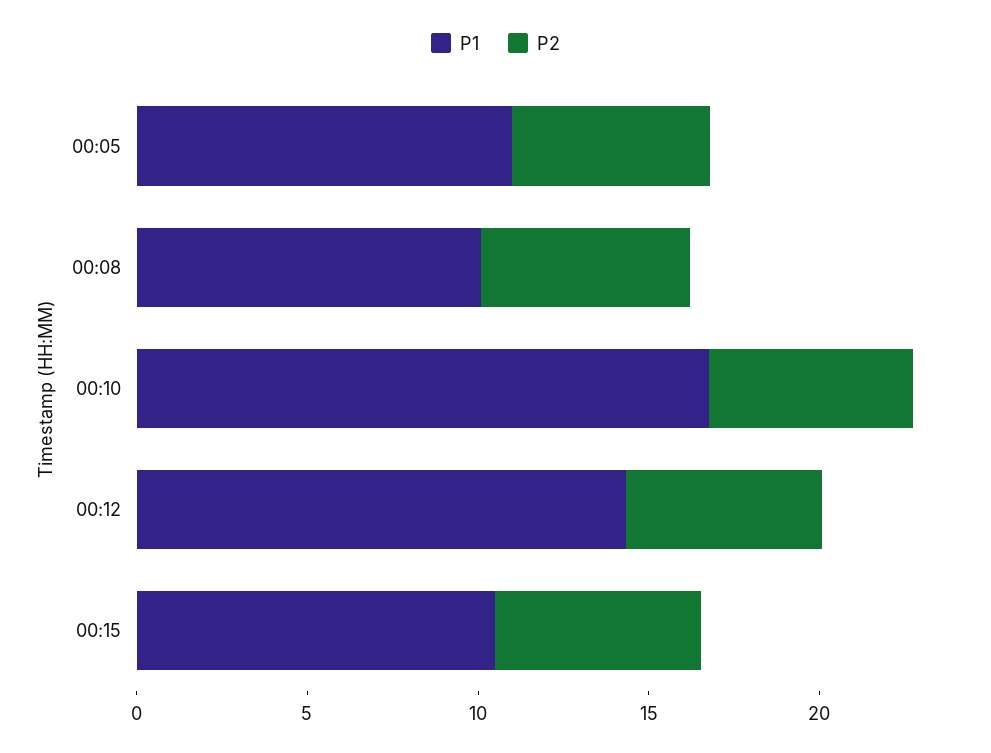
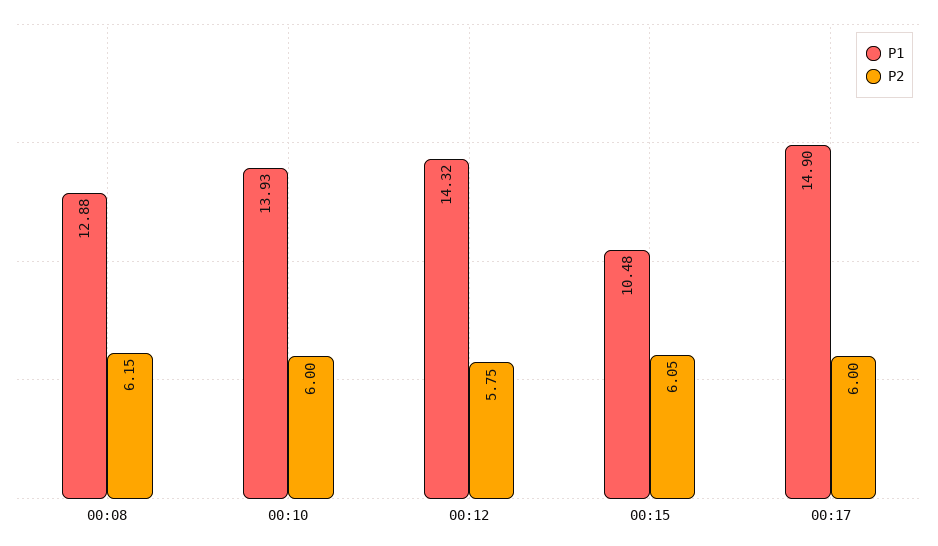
P1, 00:05: 11 -> none
P2, 00:05: 6 -> none
P1, 00:08: 10 -> 12.88
P1, 00:10: 17 -> 13.93
P1, 00:17: none -> 14.9
P2, 00:17: none -> 6

